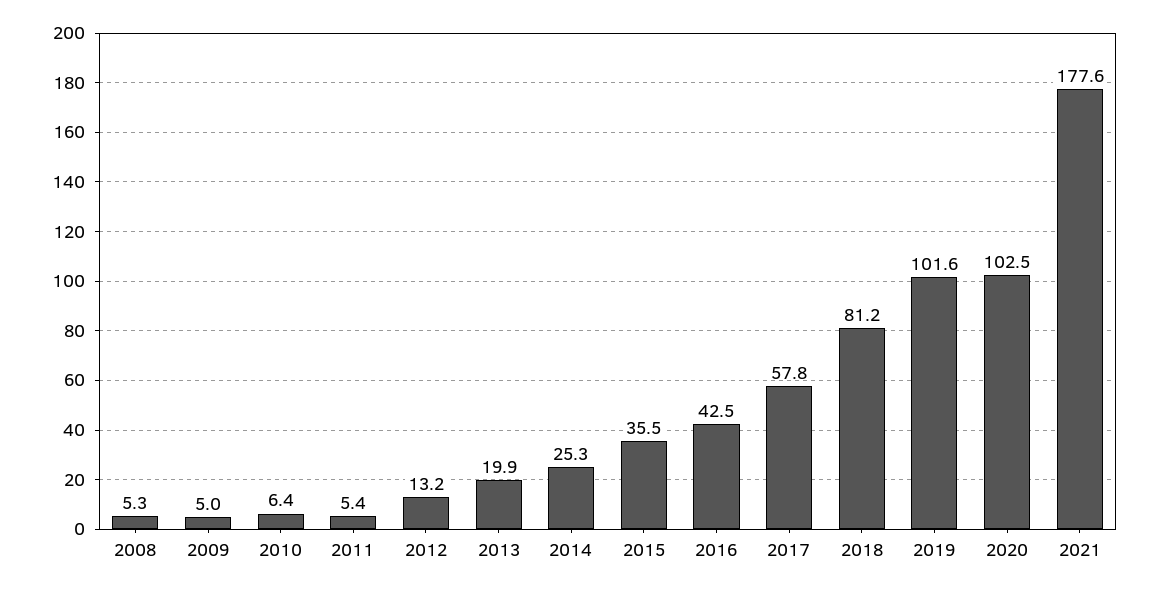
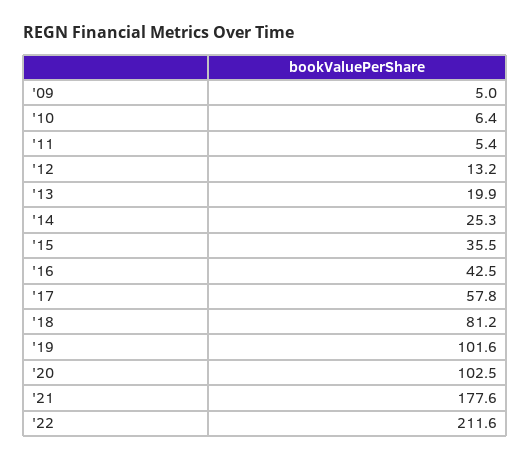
2008: 5.3 -> none
'22: none -> 211.6

